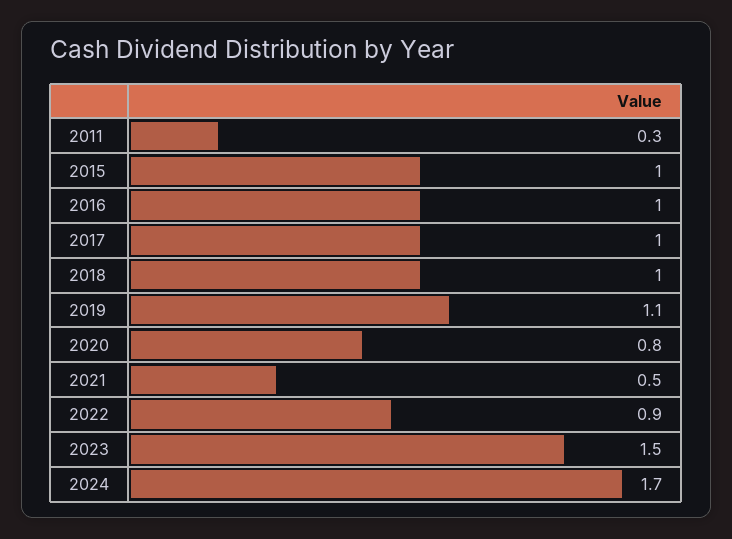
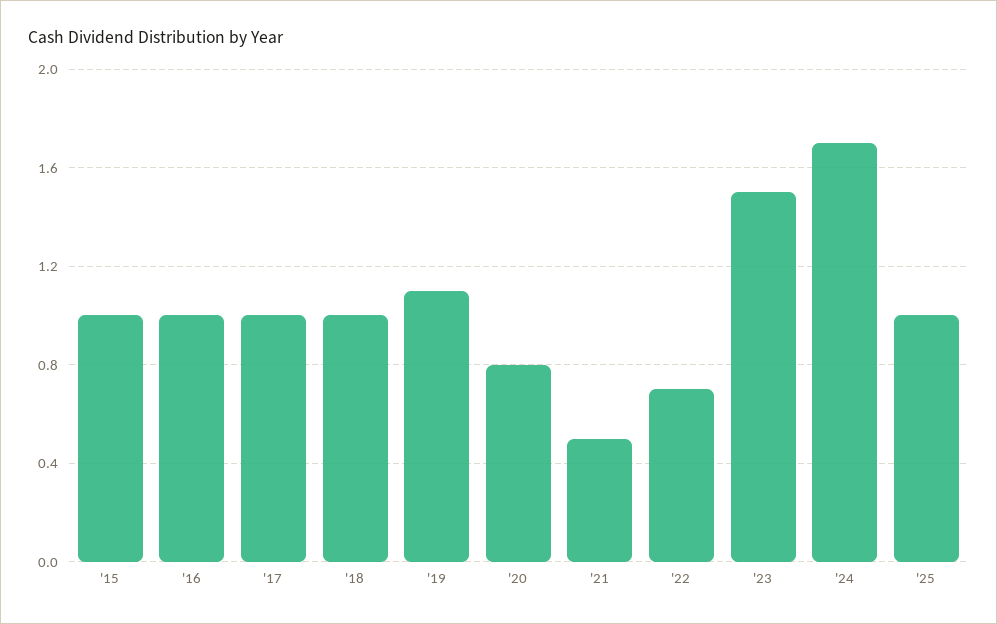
2011: 0.3 -> none
2022: 0.9 -> 0.7
'25: none -> 1

